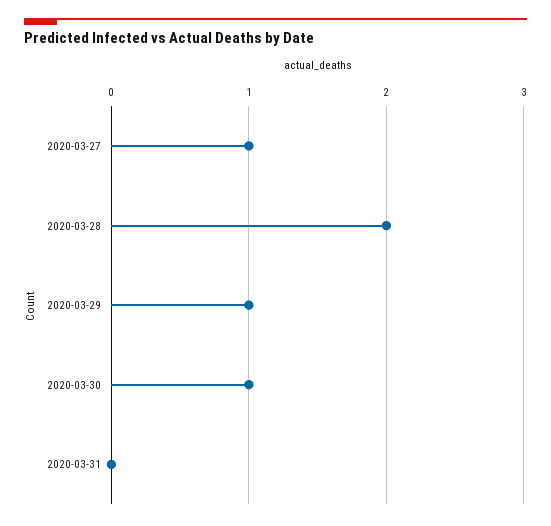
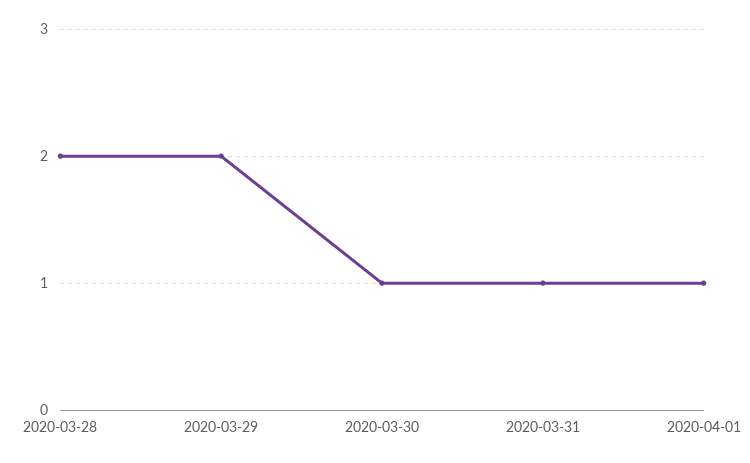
2020-03-27: 1 -> none
2020-03-29: 1 -> 2
2020-03-31: 0 -> 1
2020-04-01: none -> 1

